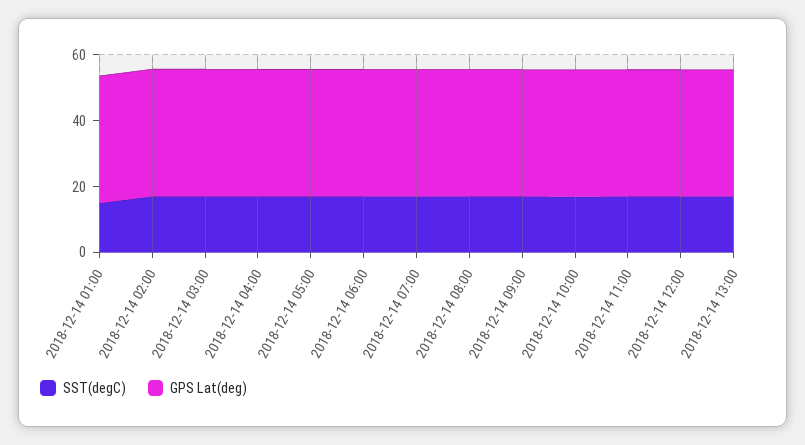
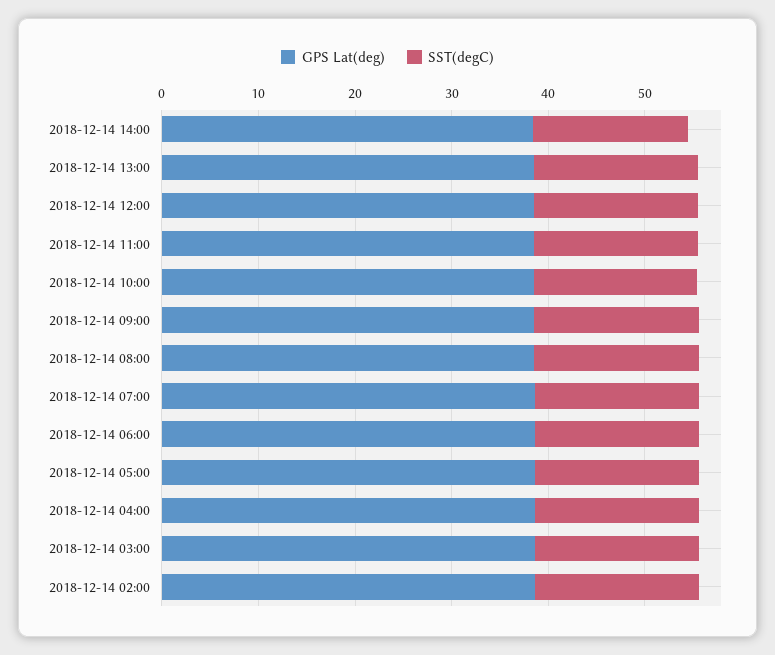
SST(degC), 2018-12-14 01:00: 15 -> none
GPS Lat(deg), 2018-12-14 01:00: 40 -> none
GPS Lat(deg), 2018-12-14 14:00: none -> 38
SST(degC), 2018-12-14 14:00: none -> 16

